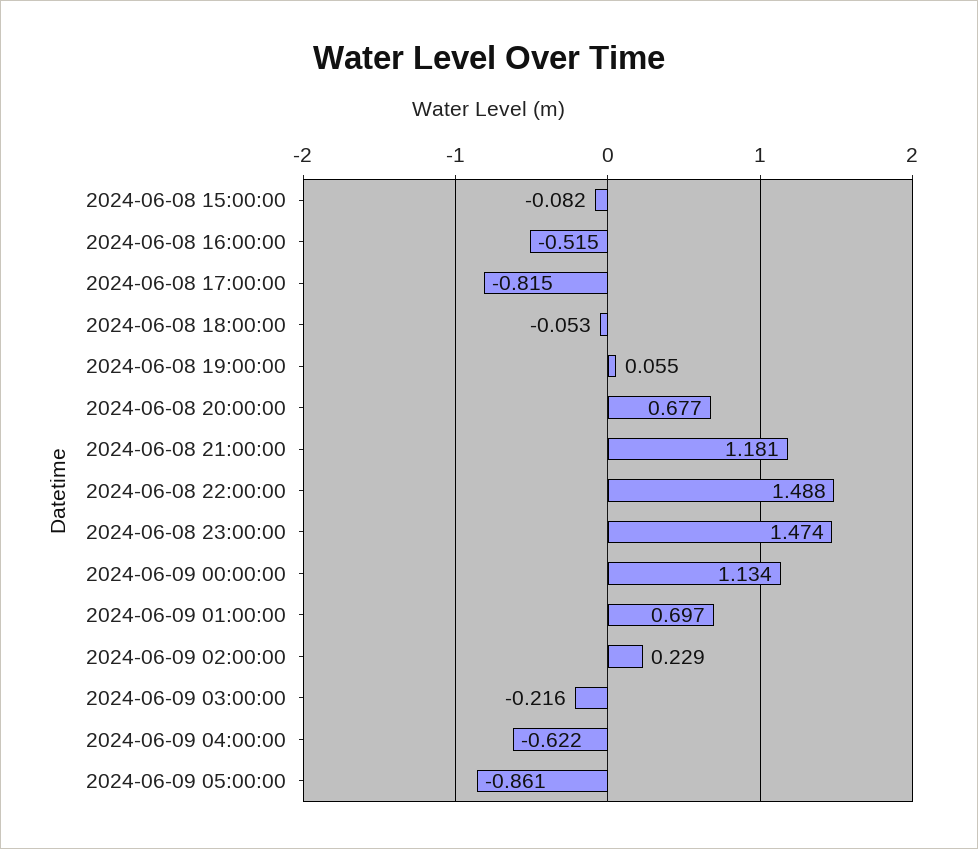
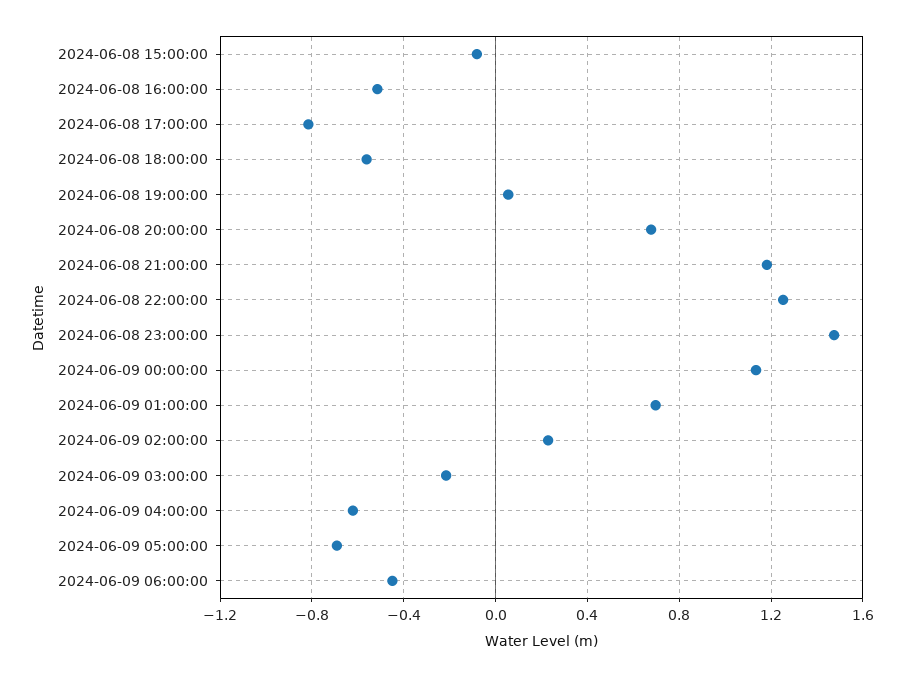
2024-06-08 18:00:00: -0.053 -> -0.55
2024-06-08 22:00:00: 1.488 -> 1.25
2024-06-09 05:00:00: -0.861 -> -0.7
2024-06-09 06:00:00: none -> -0.45

